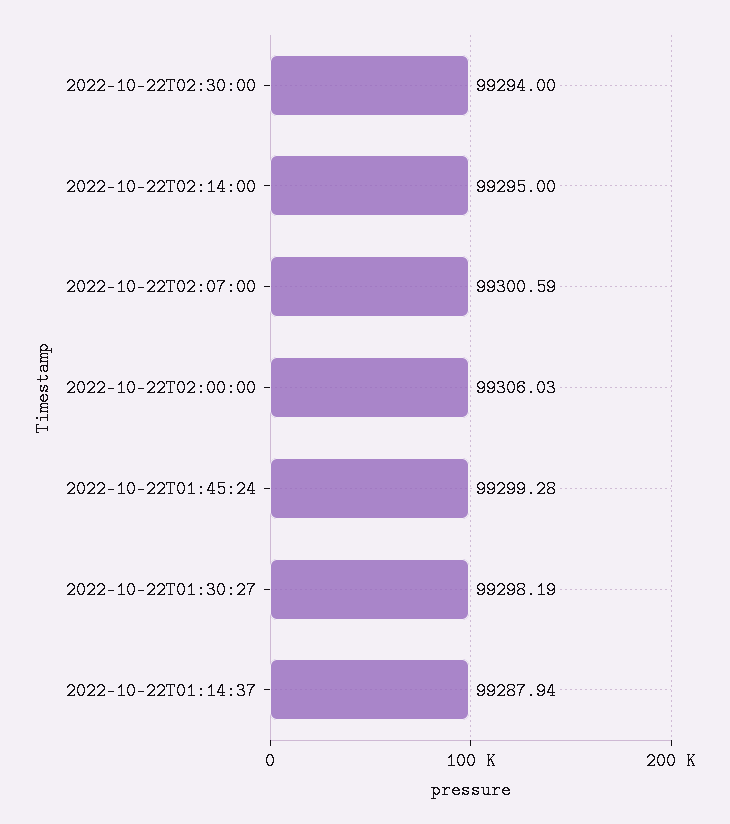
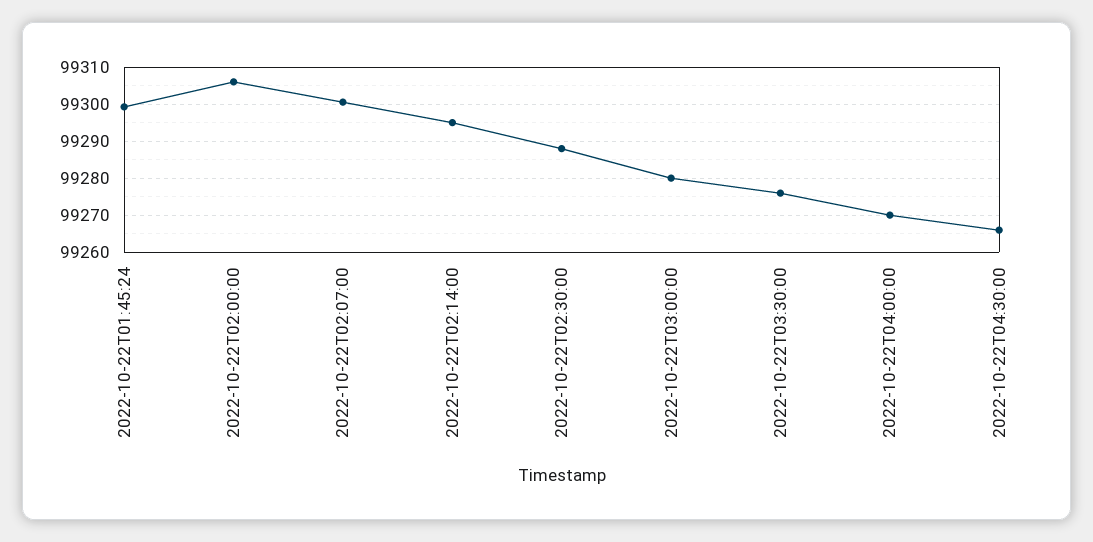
2022-10-22T02:30:00: 99294 -> 99288
2022-10-22T01:30:27: 99298.19 -> none
2022-10-22T01:14:37: 99287.94 -> none
2022-10-22T03:00:00: none -> 99280
2022-10-22T03:30:00: none -> 99276
2022-10-22T04:00:00: none -> 99270
2022-10-22T04:30:00: none -> 99266

